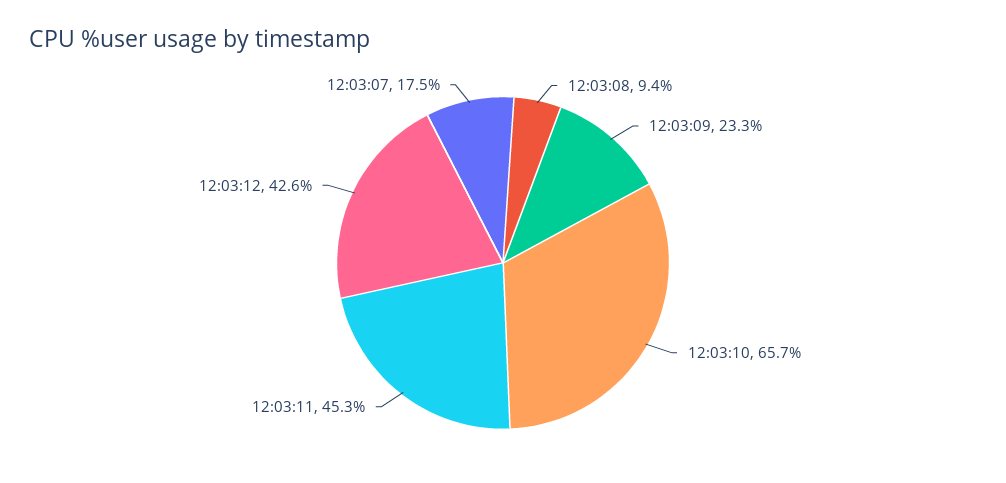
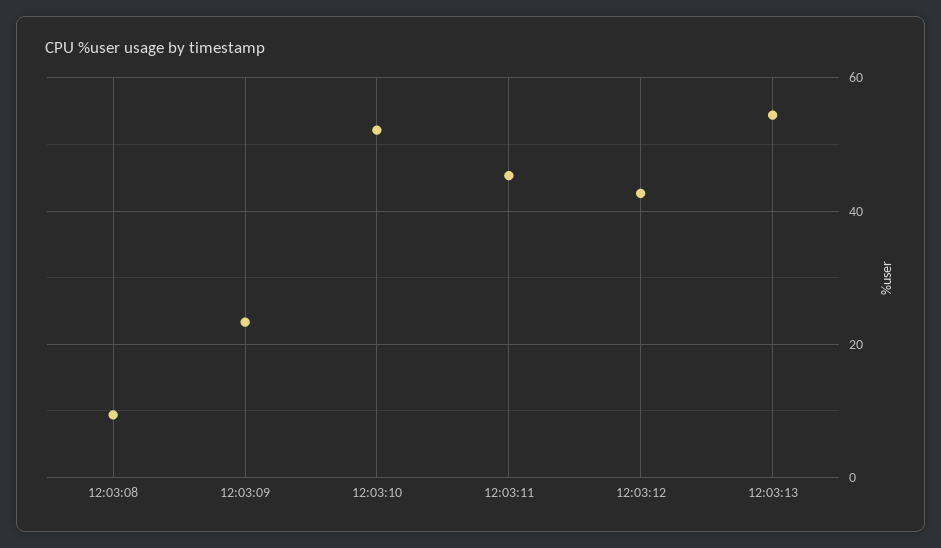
12:03:10: 65.7 -> 52
12:03:07: 17.5 -> none
12:03:13: none -> 54

